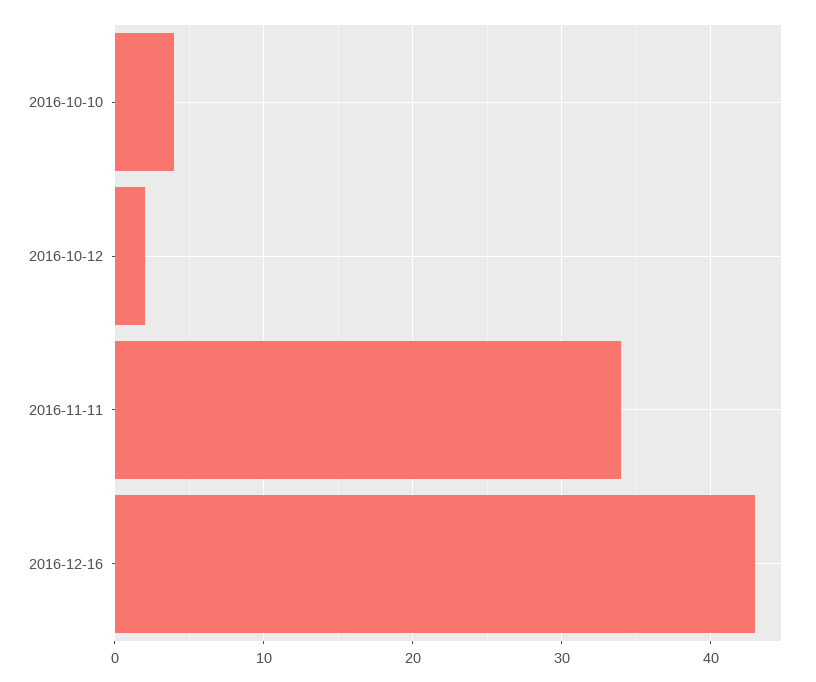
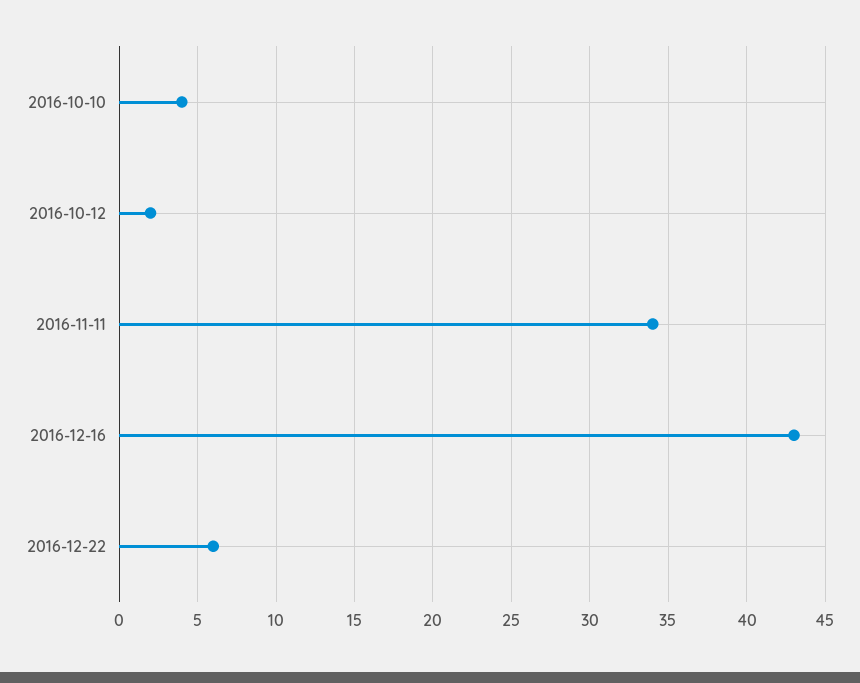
2016-12-22: none -> 6

